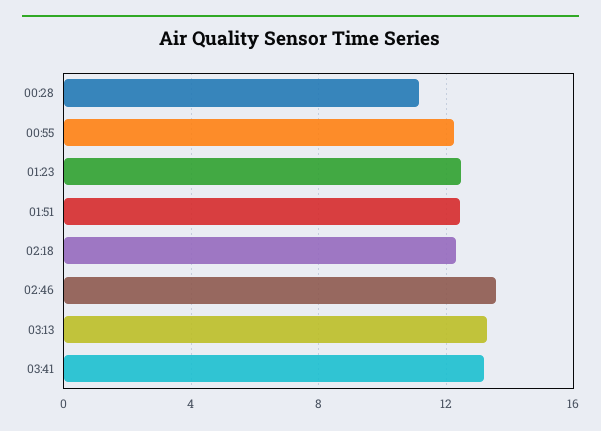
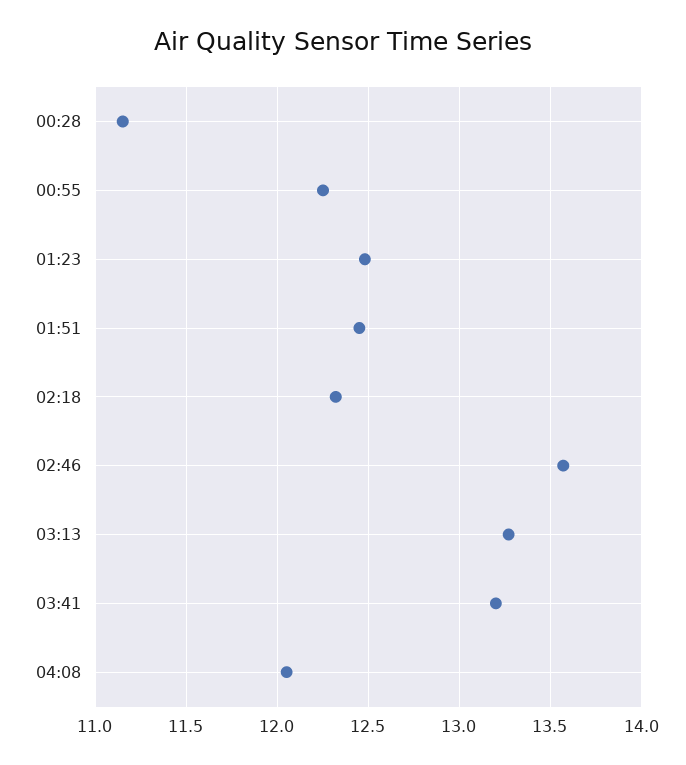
04:08: none -> 12.05

